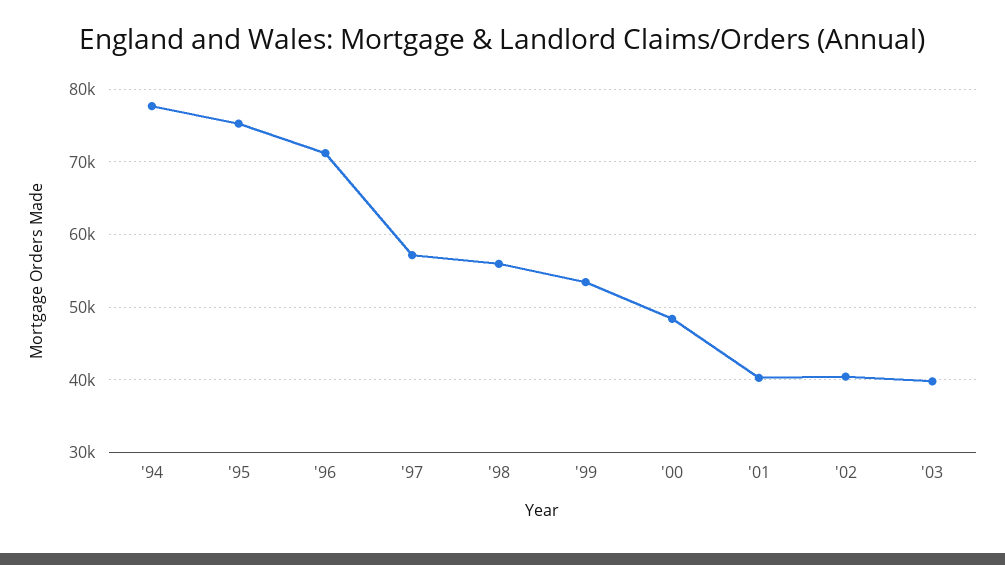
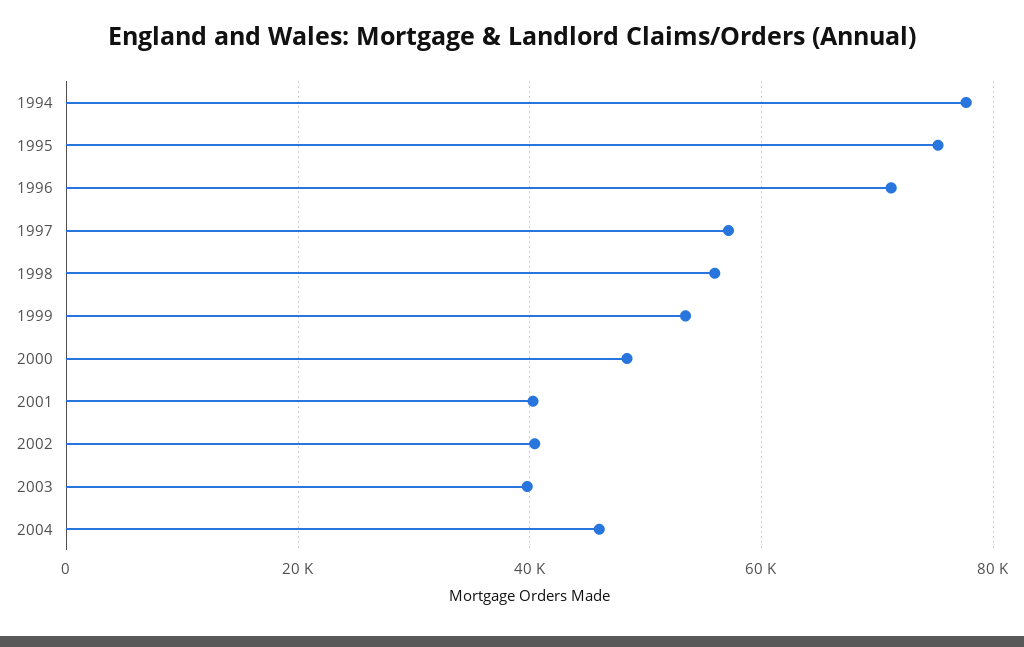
2004: none -> 46000

